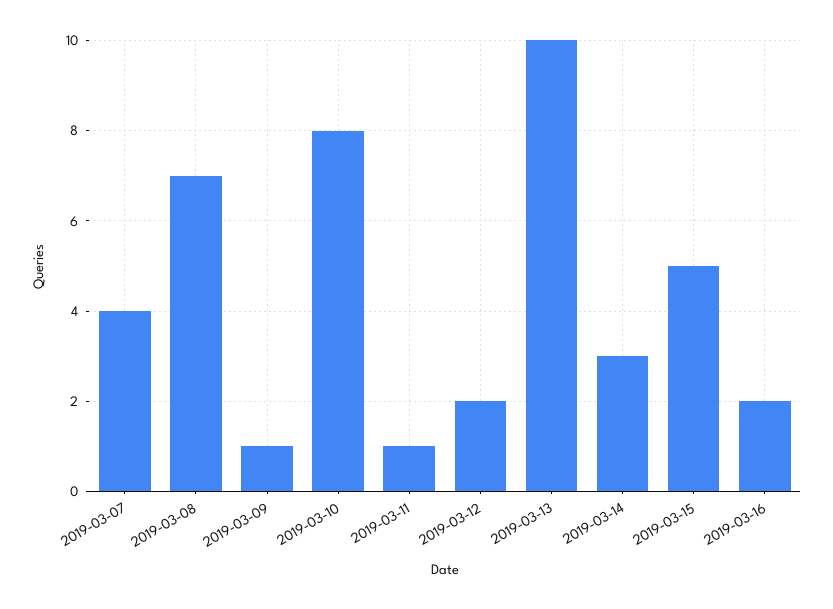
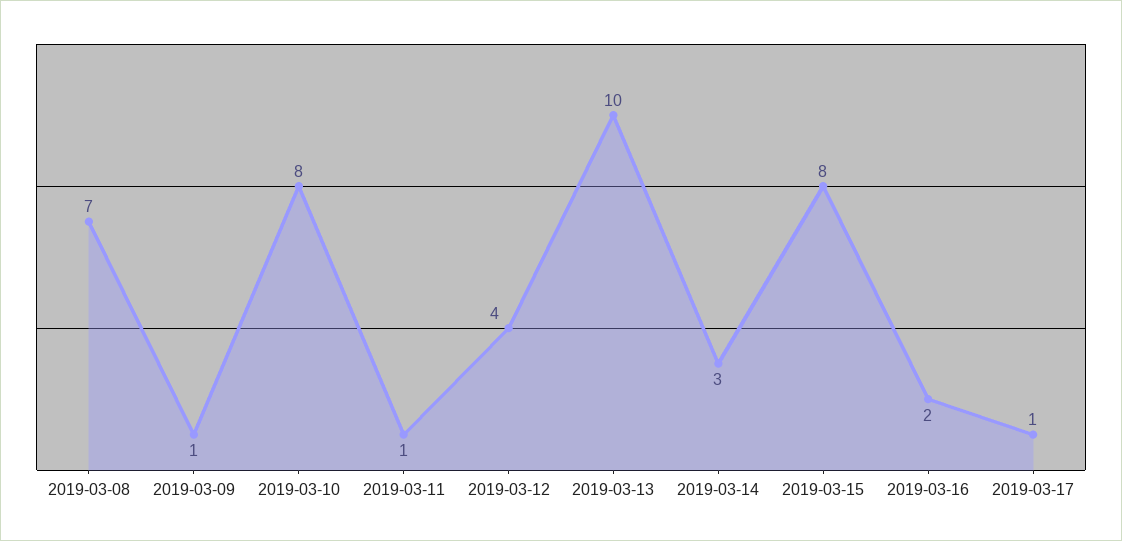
2019-03-07: 4 -> none
2019-03-12: 2 -> 4
2019-03-15: 5 -> 8
2019-03-17: none -> 1

